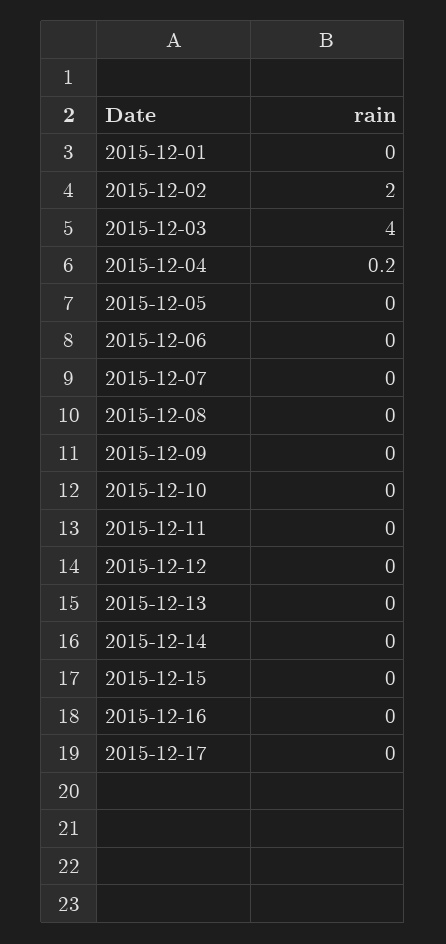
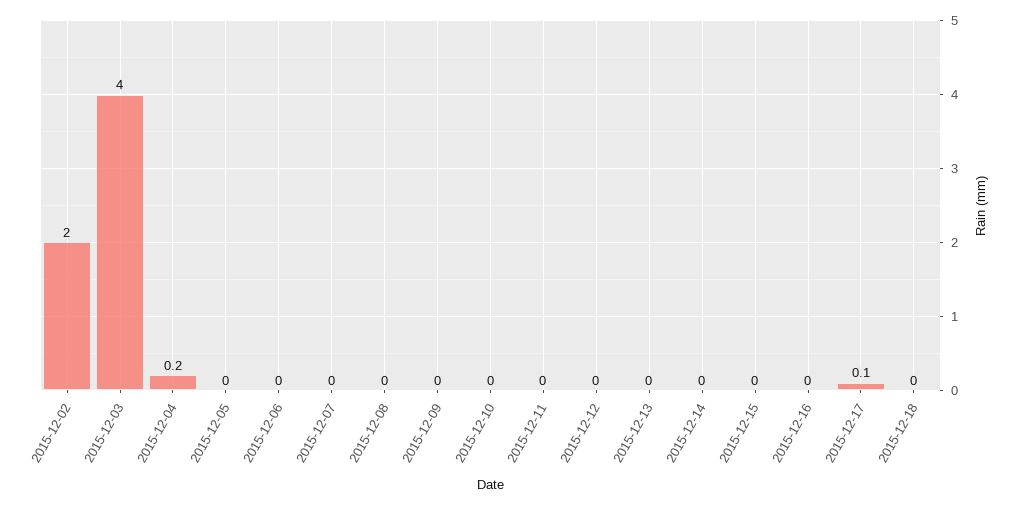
2015-12-01: 0 -> none
2015-12-17: 0 -> 0.1
2015-12-18: none -> 0

